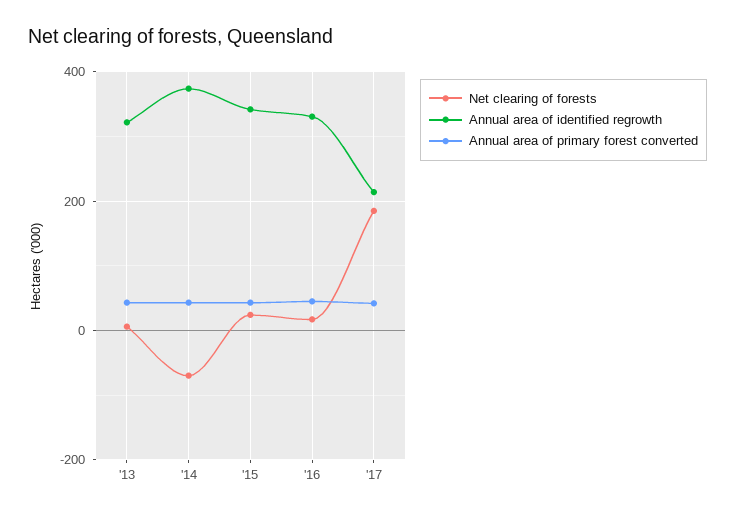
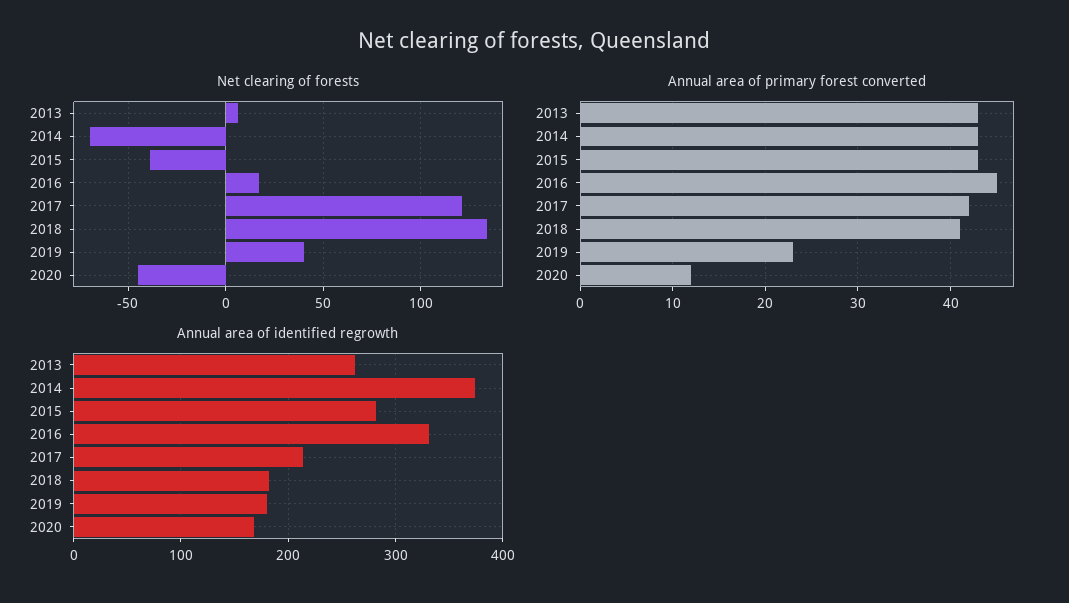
Annual area of identified regrowth, '13: 320 -> 260
Net clearing of forests, '15: 20 -> -40
Annual area of identified regrowth, '15: 340 -> 280
Net clearing of forests, '17: 180 -> 120
Net clearing of forests, 2018: none -> 135
Net clearing of forests, 2019: none -> 40
Net clearing of forests, 2020: none -> -45
Annual area of primary forest converted, 2018: none -> 41
Annual area of primary forest converted, 2019: none -> 23
Annual area of primary forest converted, 2020: none -> 12
Annual area of identified regrowth, 2018: none -> 180
Annual area of identified regrowth, 2019: none -> 180
Annual area of identified regrowth, 2020: none -> 170

